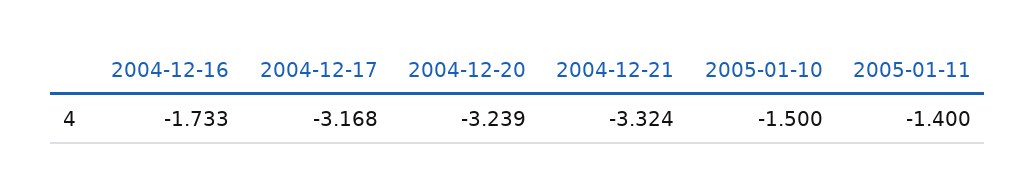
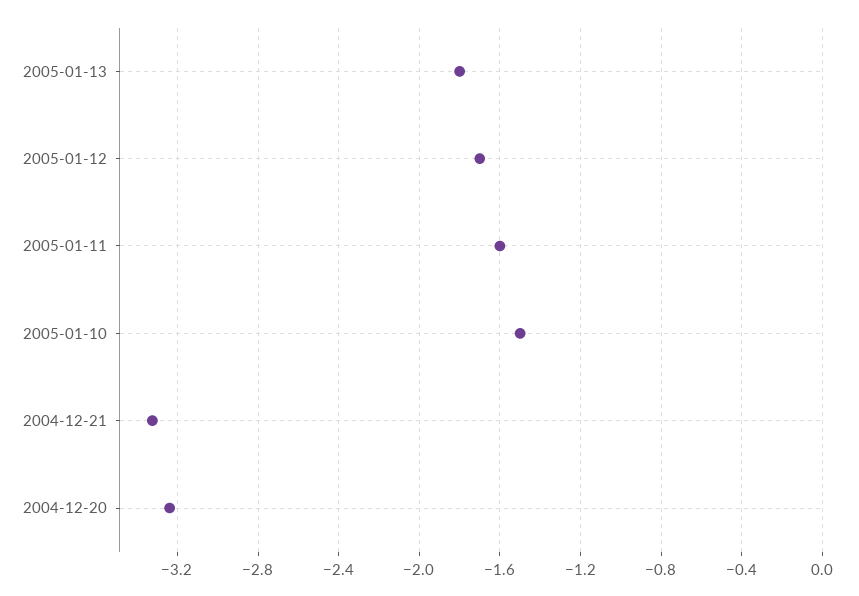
2004-12-16: -1.733 -> none
2004-12-17: -3.168 -> none
2005-01-11: -1.4 -> -1.6
2005-01-13: none -> -1.8
2005-01-12: none -> -1.7

